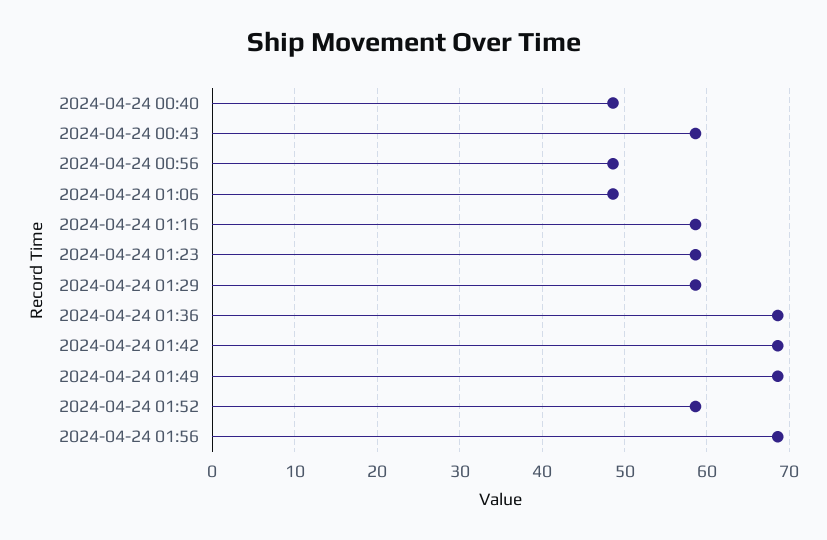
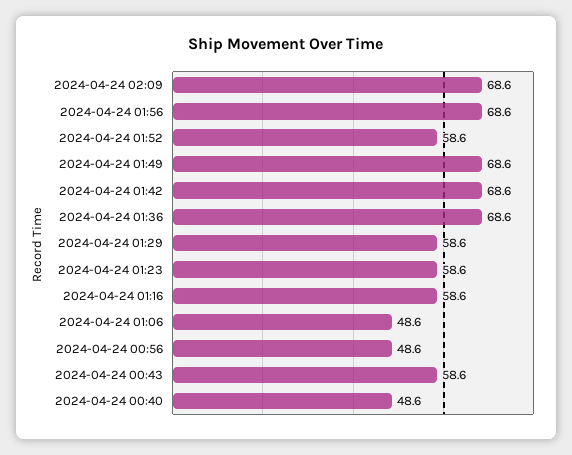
2024-04-24 02:09: none -> 68.6

